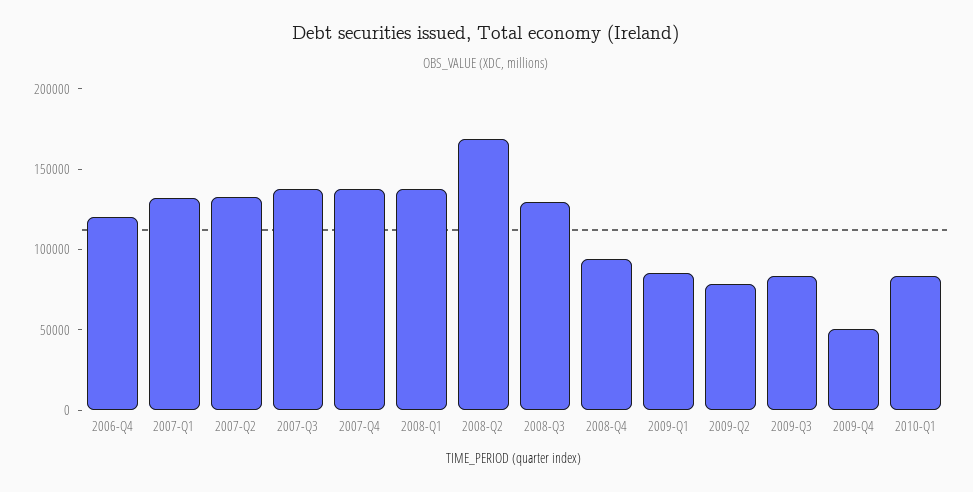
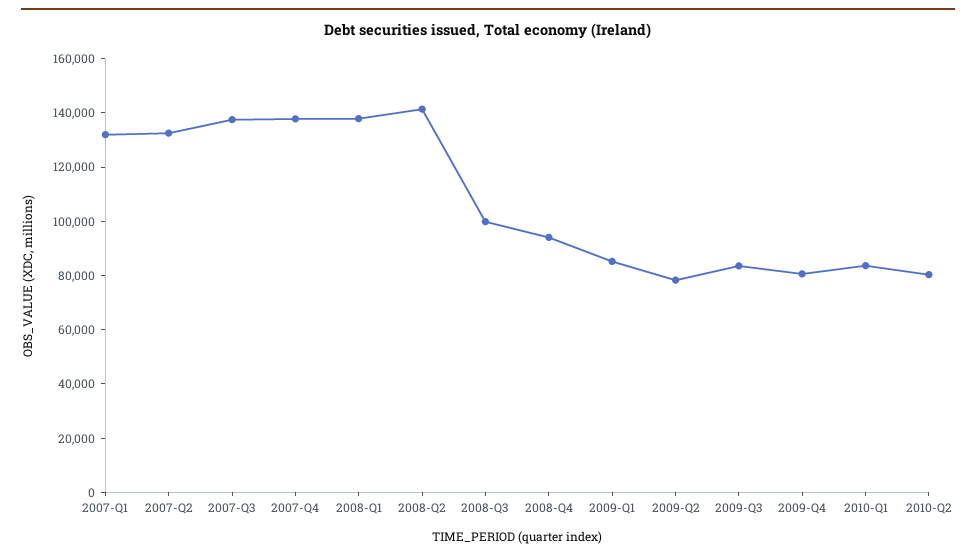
2006-Q4: 120000 -> none
2008-Q2: 170000 -> 140000
2008-Q3: 130000 -> 100000
2009-Q4: 50000 -> 80000
2010-Q2: none -> 80000

